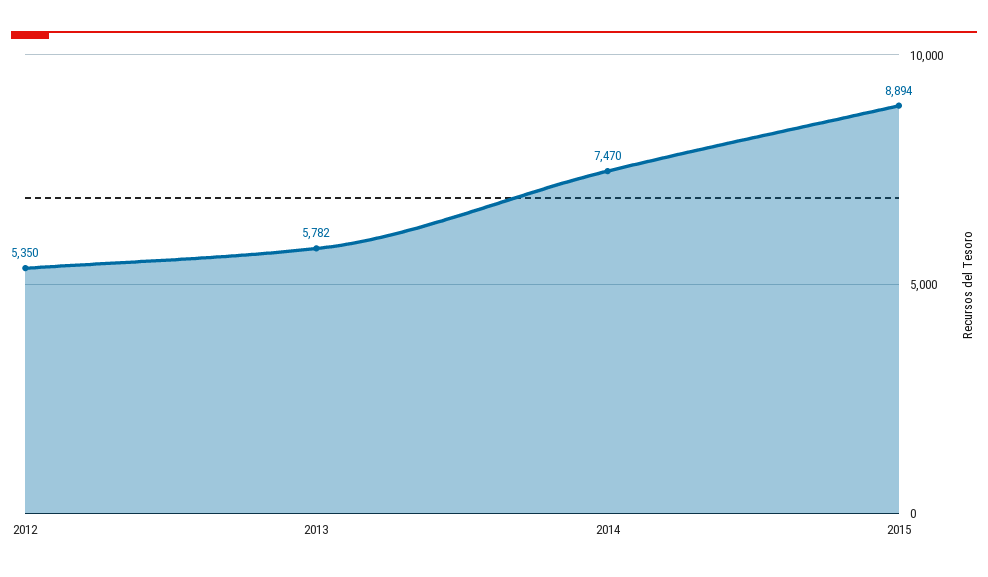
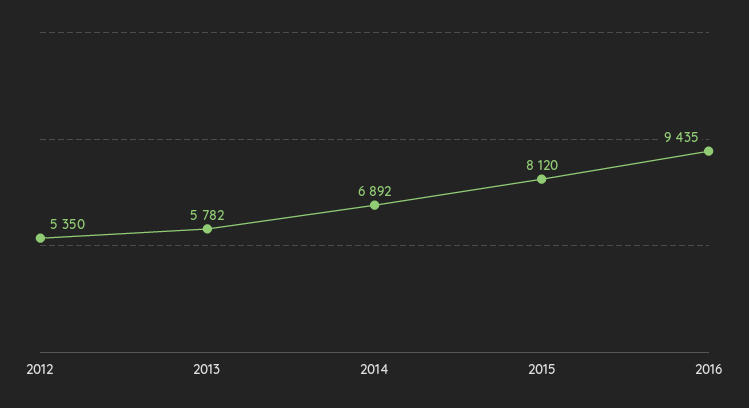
2014: 7470 -> 6892
2015: 8894 -> 8120
2016: none -> 9435

